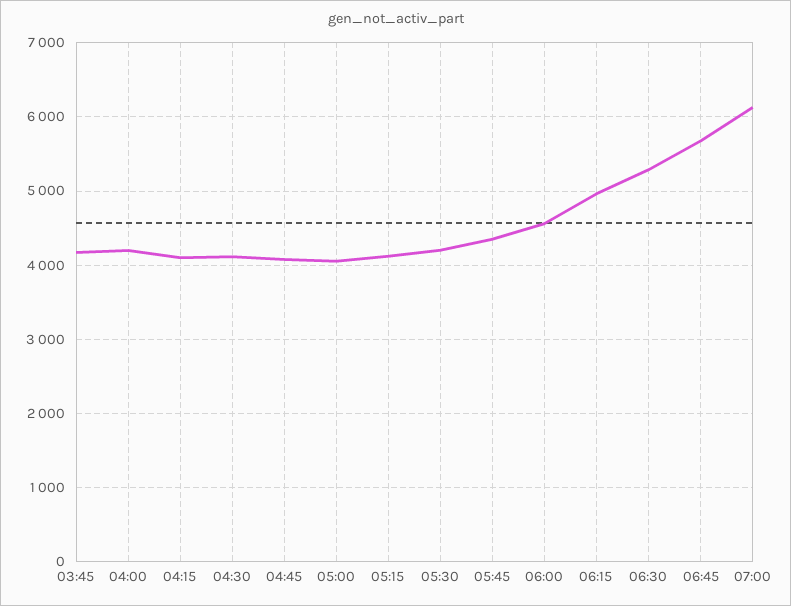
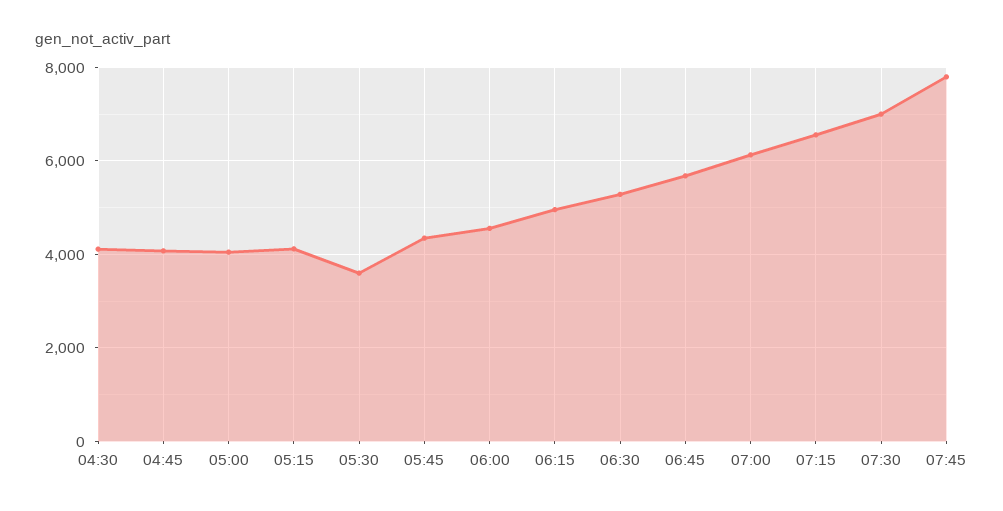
03:45: 4200 -> none
04:00: 4200 -> none
04:15: 4100 -> none
05:30: 4200 -> 3600
07:15: none -> 6600
07:30: none -> 7000
07:45: none -> 7800

